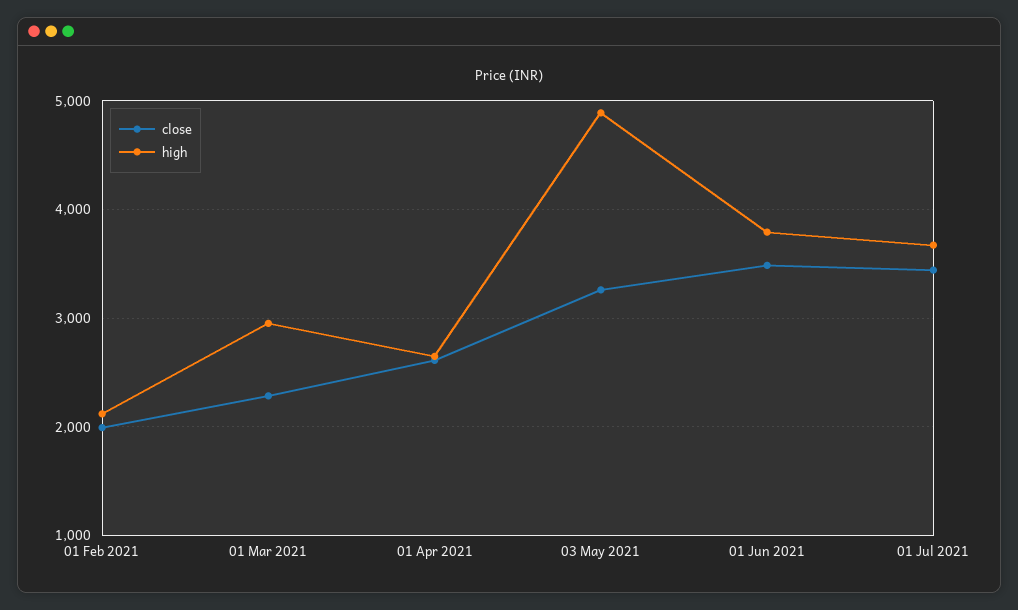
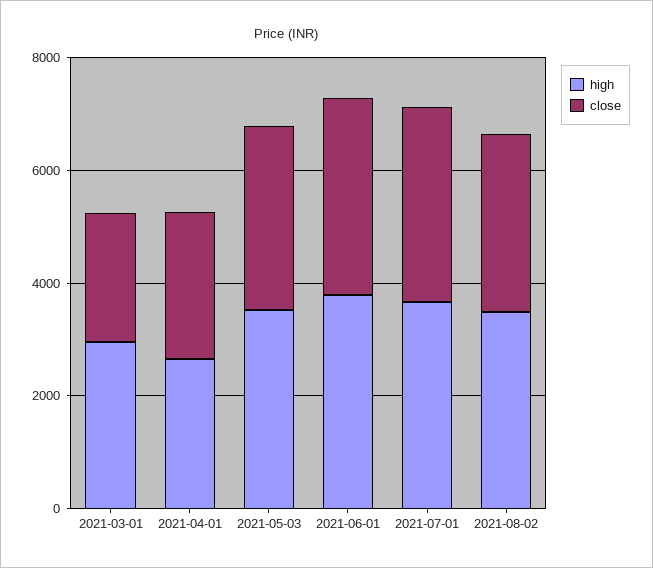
close, 01 Feb 2021: 2000 -> none
high, 01 Feb 2021: 2100 -> none
high, 03 May 2021: 4900 -> 3500
high, 2021-08-02: none -> 3500
close, 2021-08-02: none -> 3000

